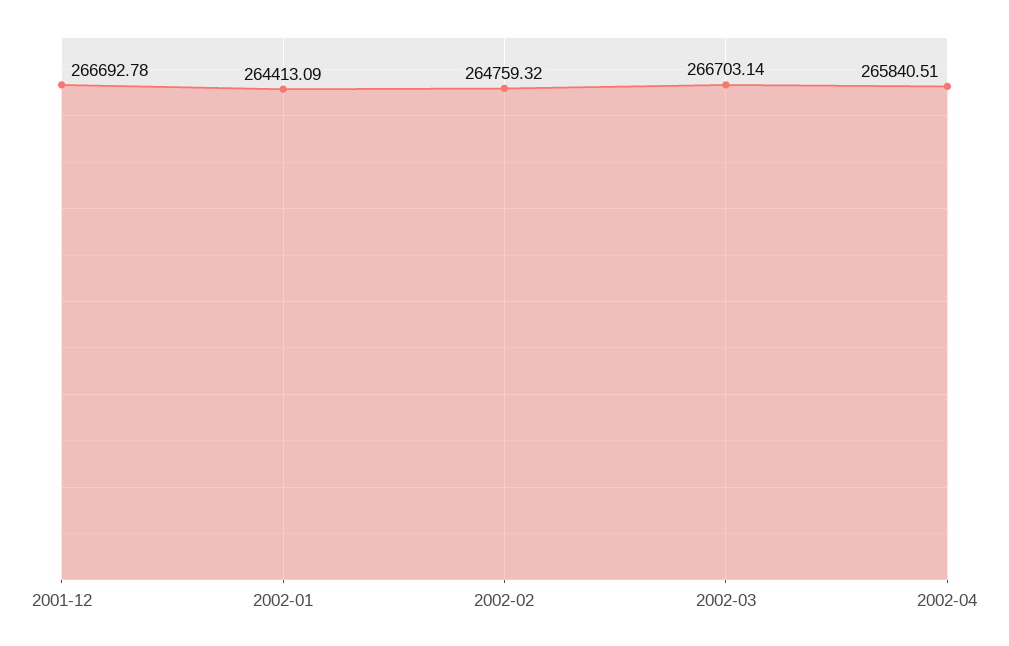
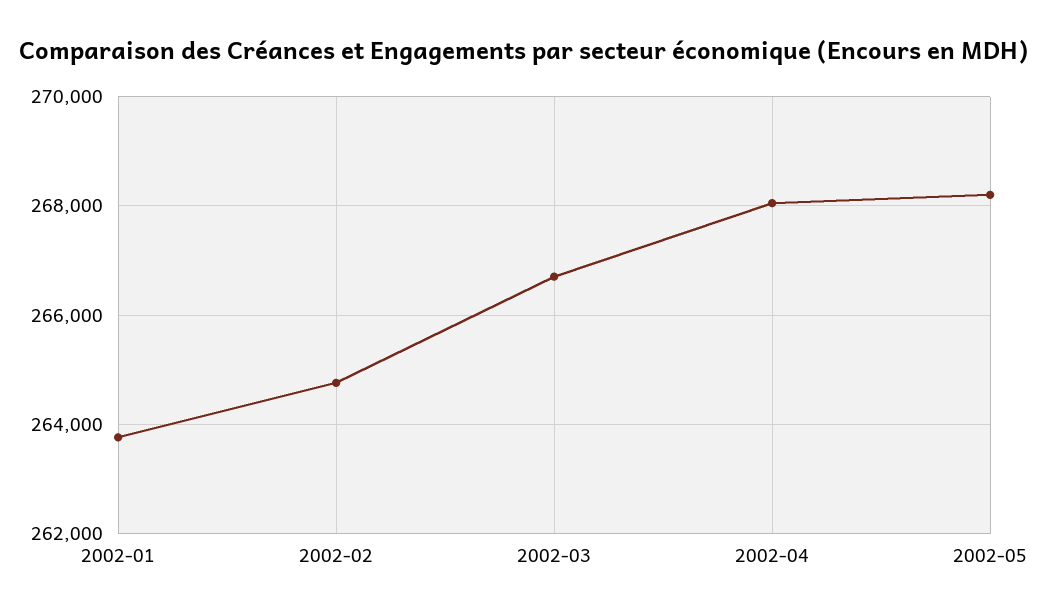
2001-12: 266692.78 -> none
2002-01: 264413.09 -> 263800
2002-04: 265840.51 -> 268000
2002-05: none -> 268200

